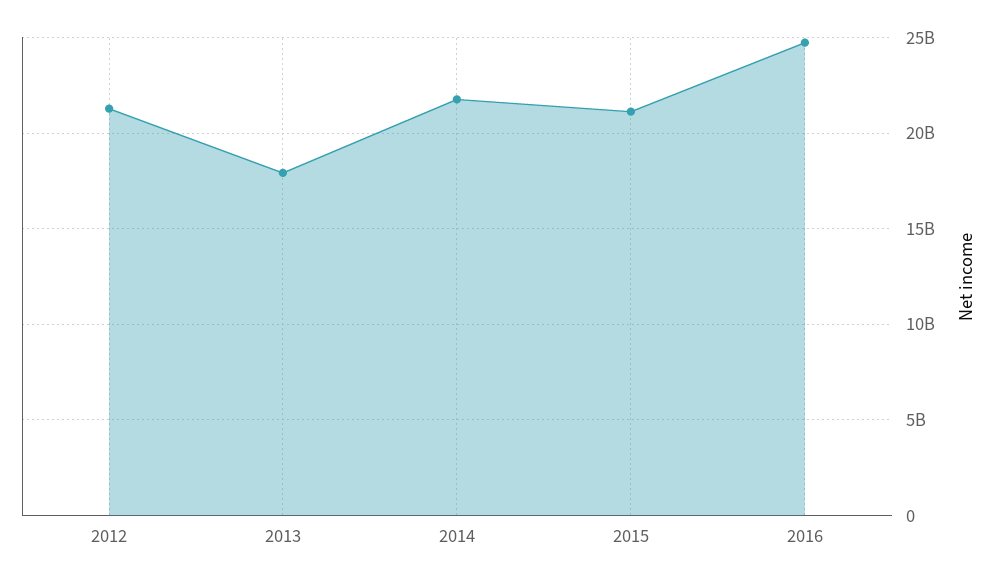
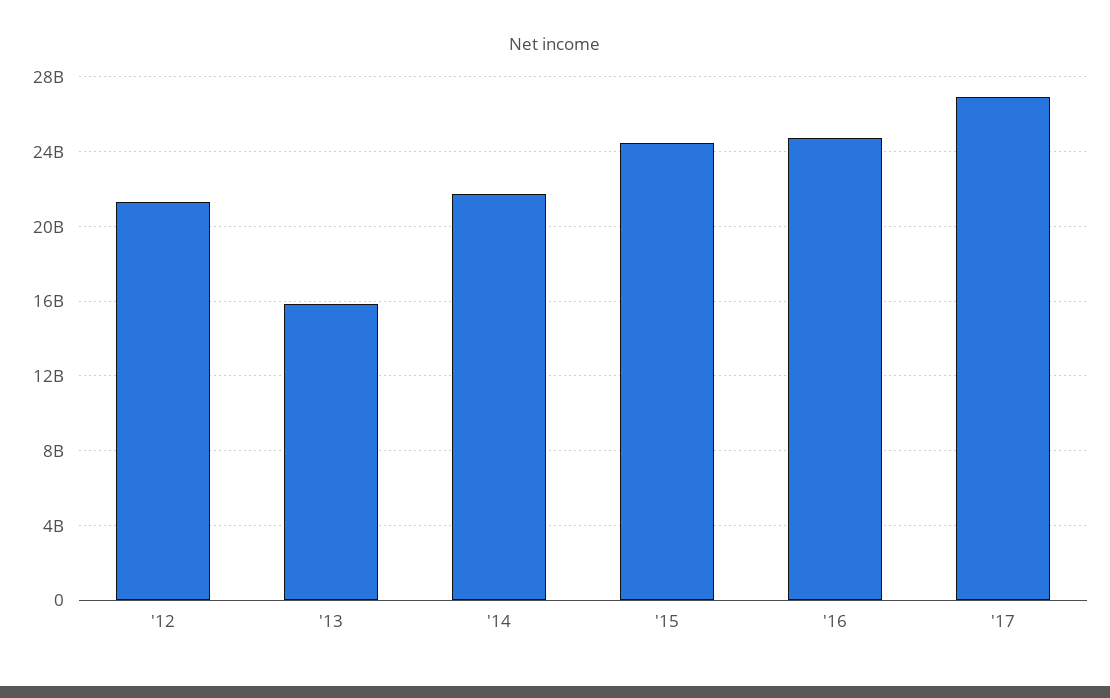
2013: 18000000000 -> 16000000000
2015: 21000000000 -> 24500000000
'17: none -> 27000000000

